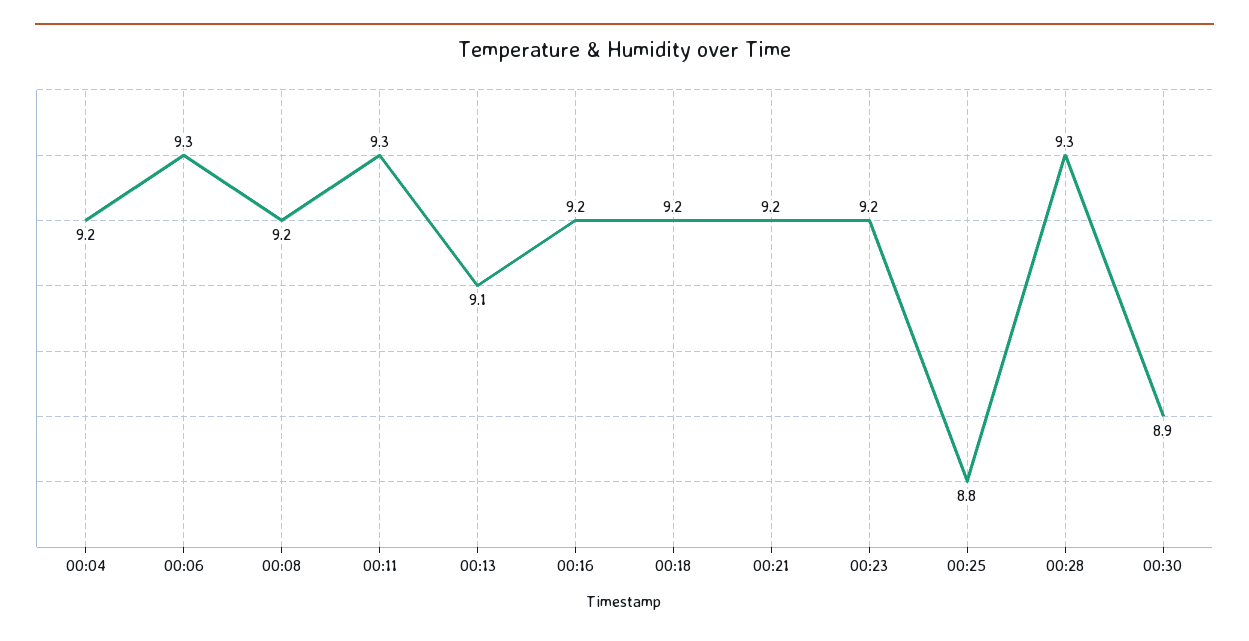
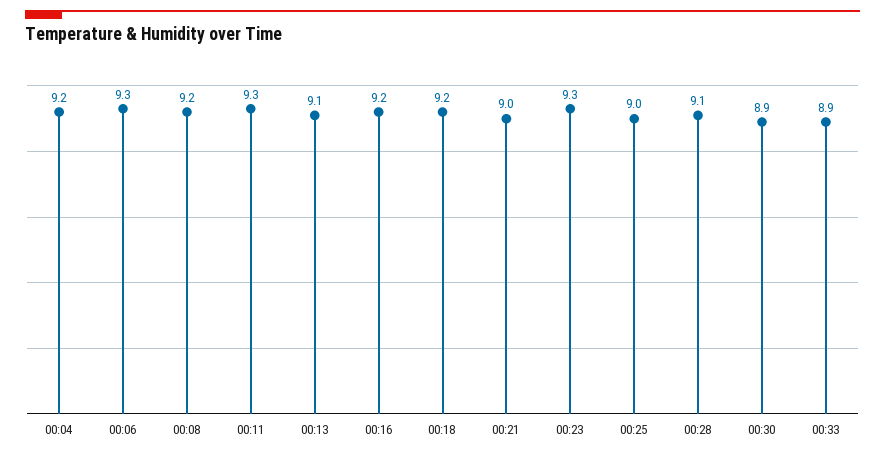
00:21: 9.2 -> 9
00:23: 9.2 -> 9.3
00:25: 8.8 -> 9
00:28: 9.3 -> 9.1
00:33: none -> 8.9

